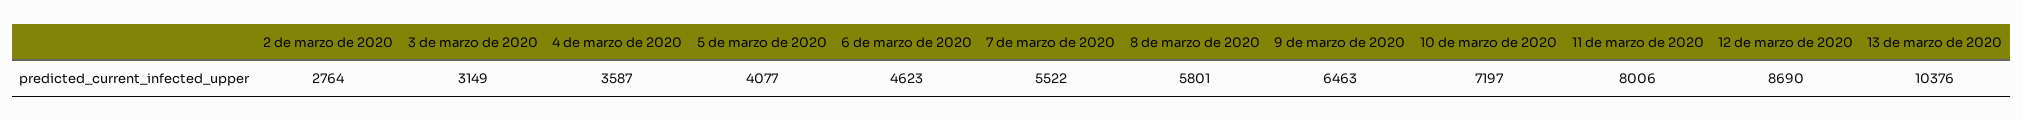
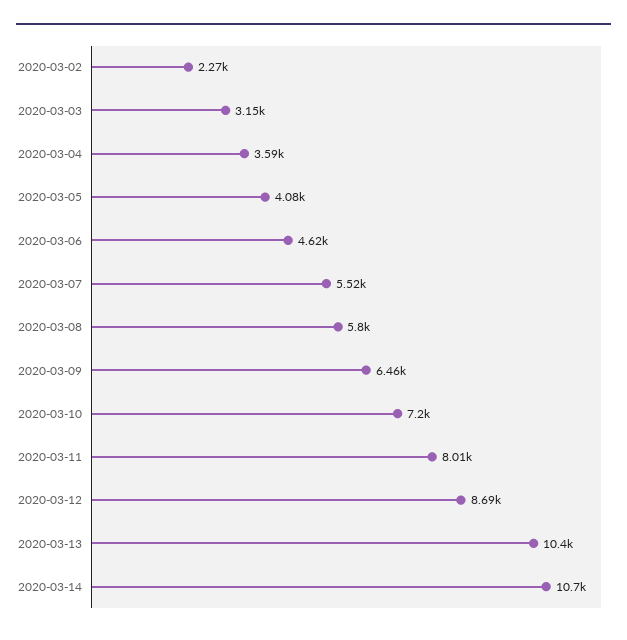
2 de marzo de 2020: 2764 -> 2270
2020-03-14: none -> 10700

